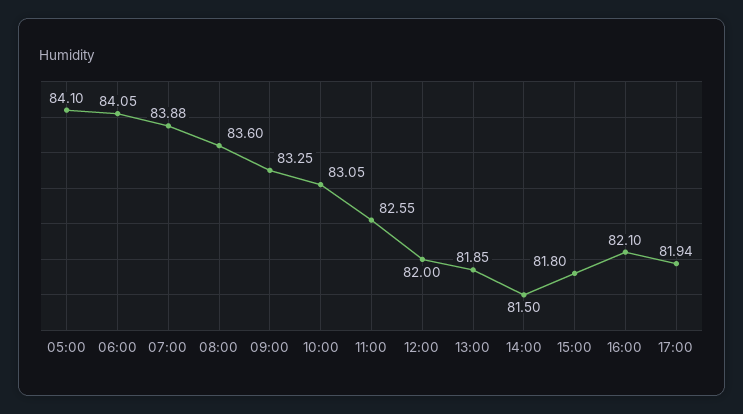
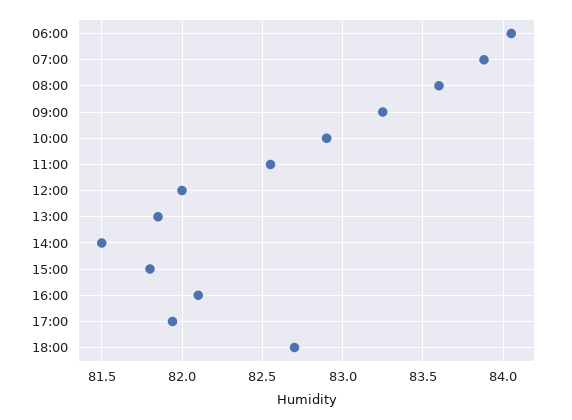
05:00: 84.1 -> none
10:00: 83.05 -> 82.9
18:00: none -> 82.7

